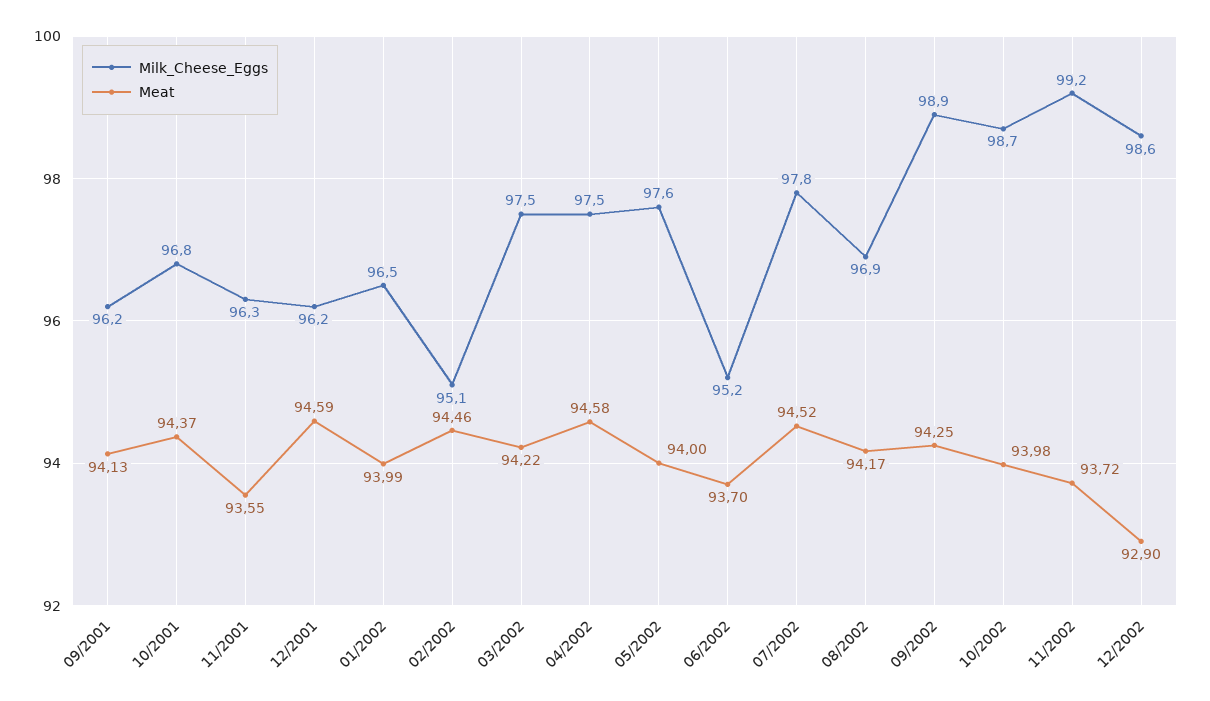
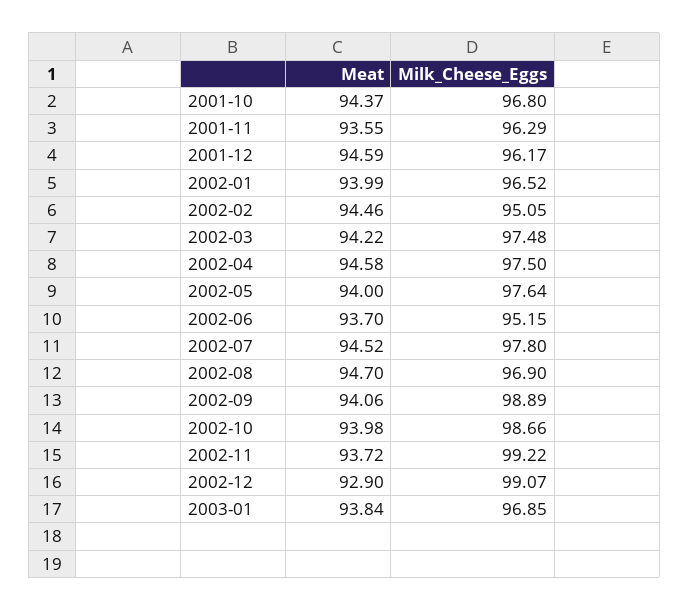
Milk_Cheese_Eggs, 09/2001: 96.2 -> none
Meat, 09/2001: 94.13 -> none
Meat, 08/2002: 94.17 -> 94.7
Meat, 09/2002: 94.25 -> 94.06
Milk_Cheese_Eggs, 12/2002: 98.6 -> 99.07
Meat, 2003-01: none -> 93.84
Milk_Cheese_Eggs, 2003-01: none -> 96.85

